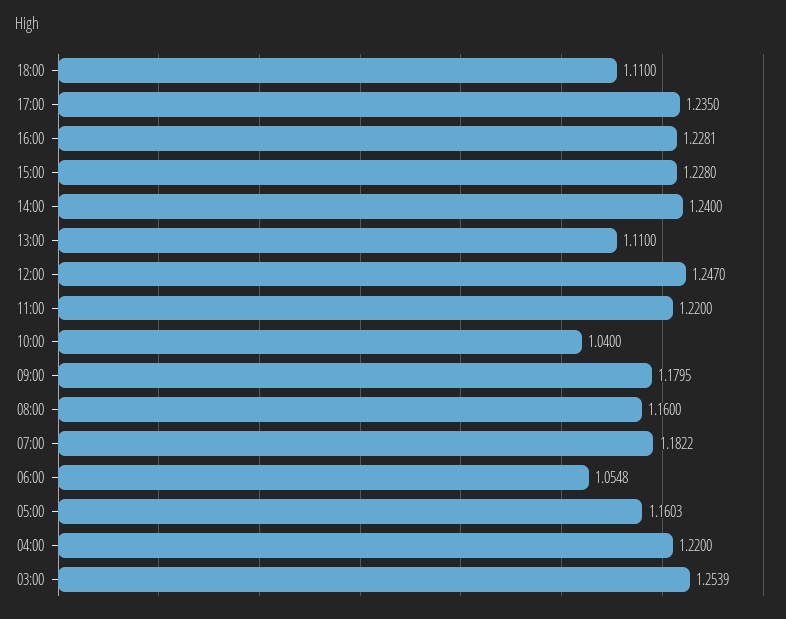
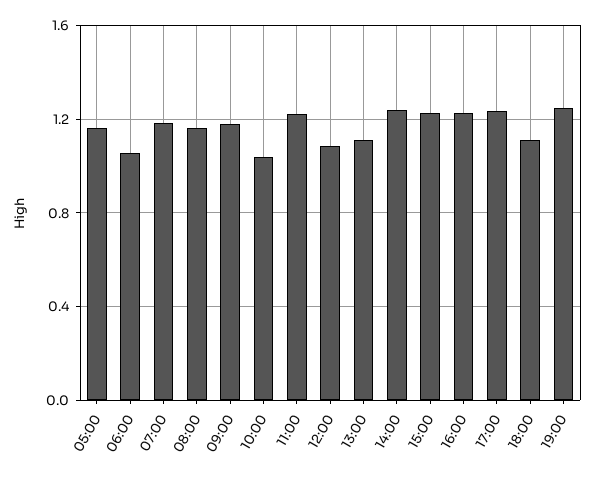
12:00: 1.247 -> 1.1
04:00: 1.22 -> none
03:00: 1.2539 -> none
19:00: none -> 1.25

